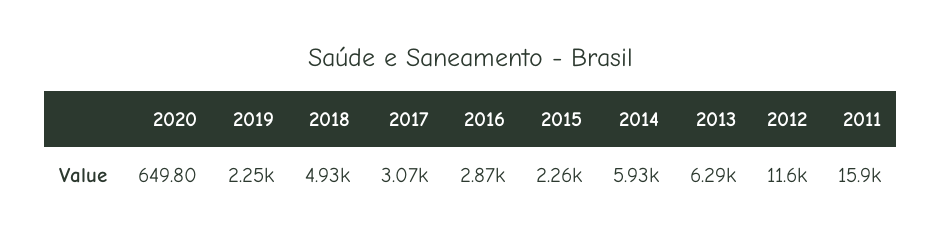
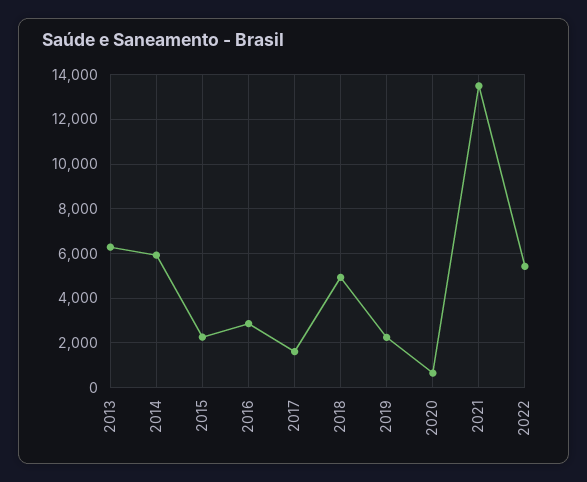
2017: 3070 -> 1500
2012: 11600 -> none
2011: 15900 -> none
2021: none -> 13500
2022: none -> 5500

